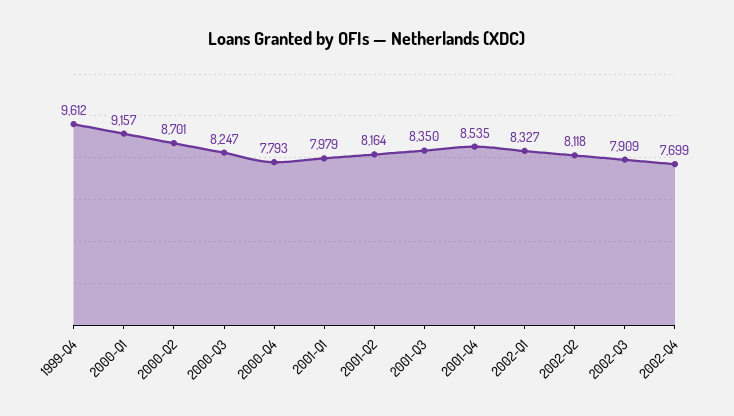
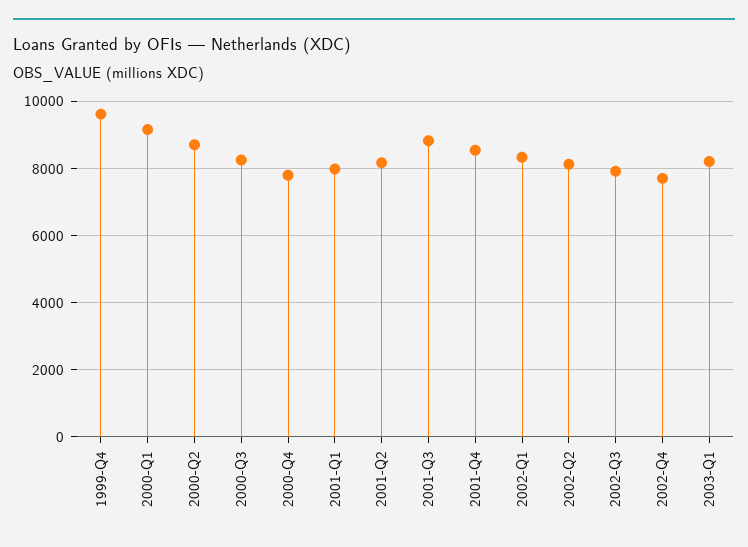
2001-Q3: 8350 -> 8800
2003-Q1: none -> 8200

